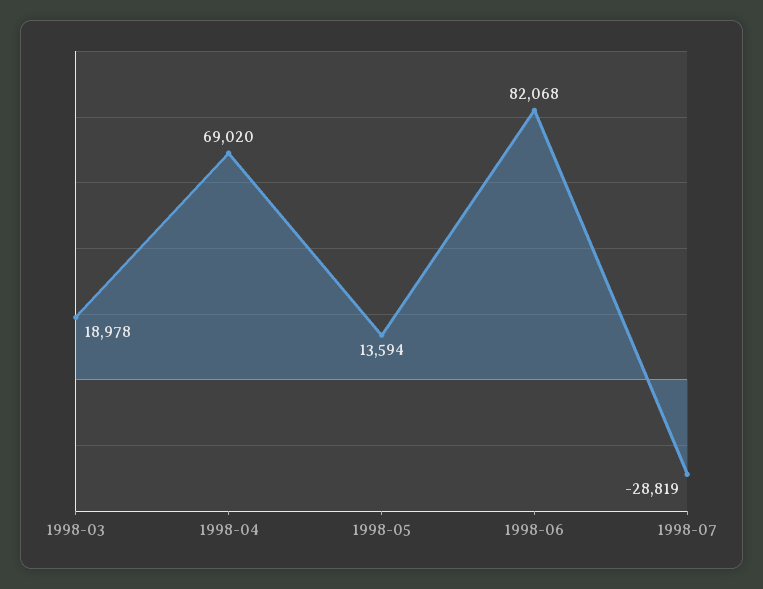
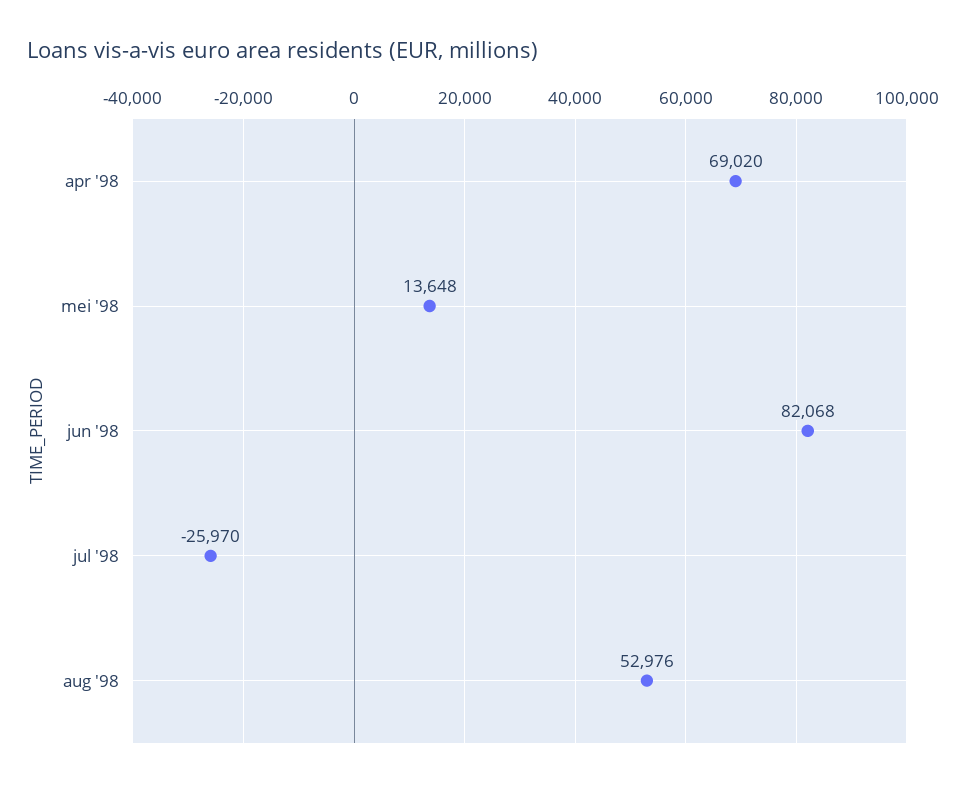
1998-03: 18978 -> none
1998-05: 13594 -> 13648
1998-07: -28819 -> -25970
aug '98: none -> 52976

